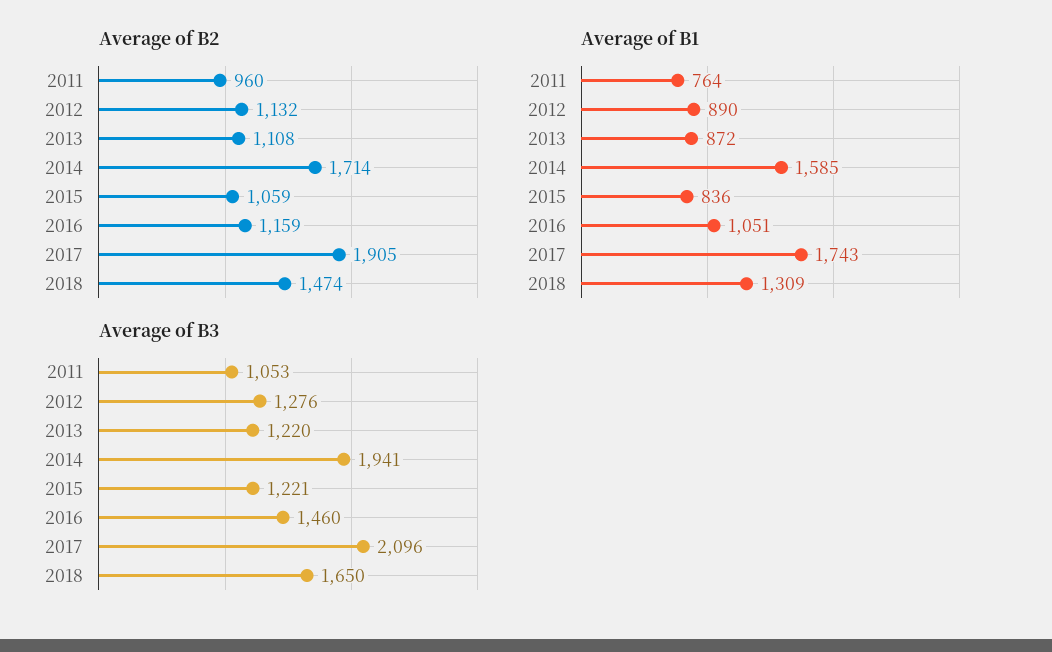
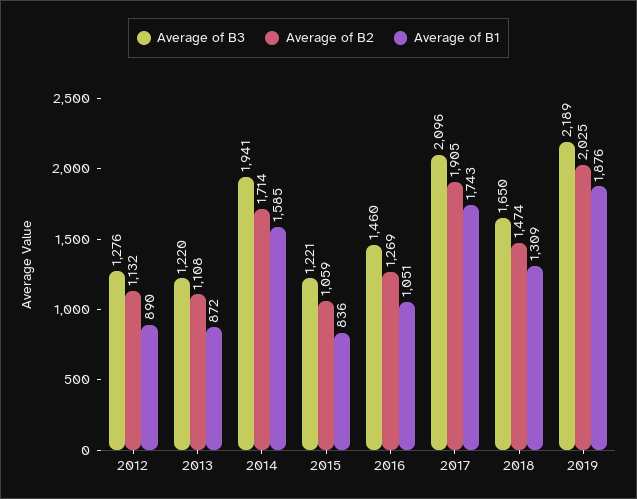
Average of B2, 2011: 960 -> none
Average of B2, 2016: 1159 -> 1269
Average of B1, 2011: 764 -> none
Average of B3, 2011: 1053 -> none
Average of B3, 2019: none -> 2189
Average of B2, 2019: none -> 2025
Average of B1, 2019: none -> 1876

